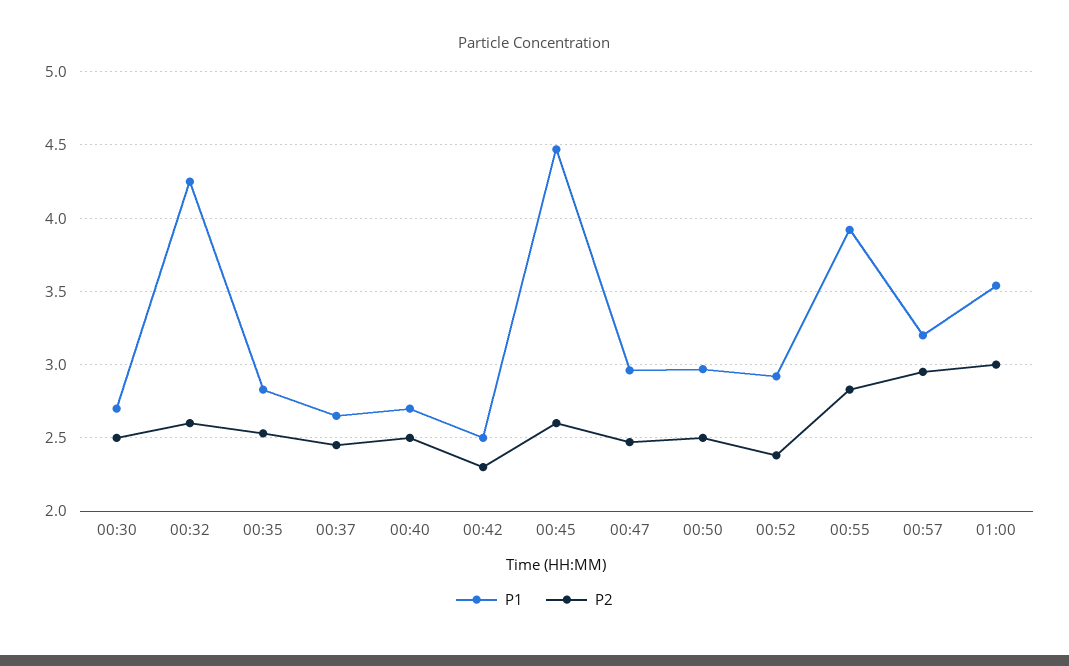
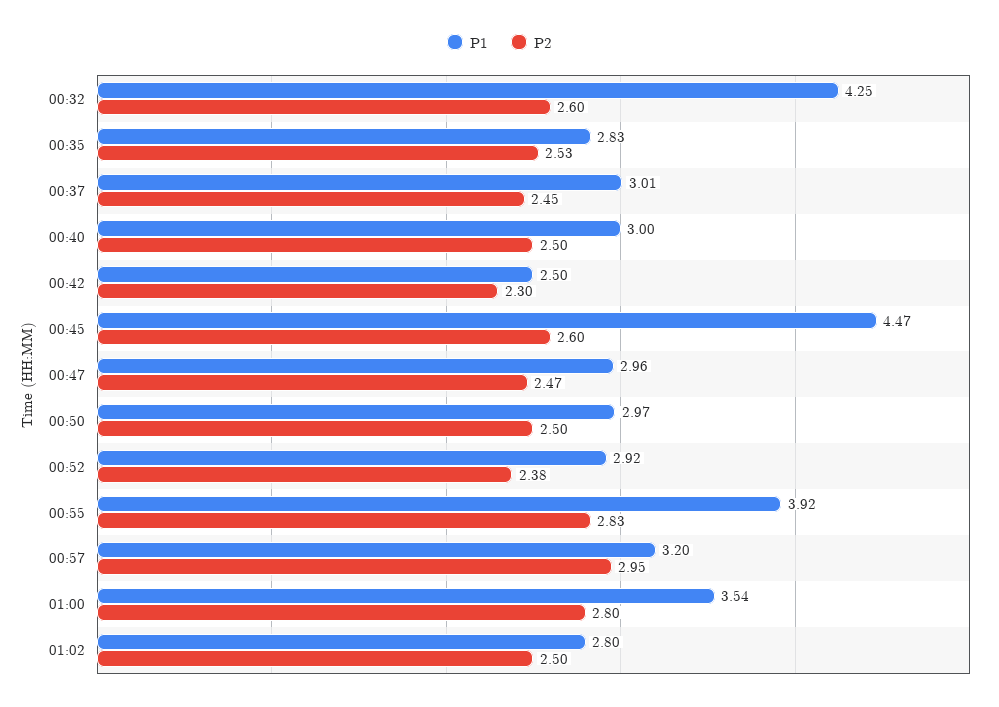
P1, 00:30: 2.7 -> none
P2, 00:30: 2.5 -> none
P1, 00:37: 2.65 -> 3.01
P1, 00:40: 2.7 -> 3
P2, 01:00: 3 -> 2.8
P1, 01:02: none -> 2.8
P2, 01:02: none -> 2.5

